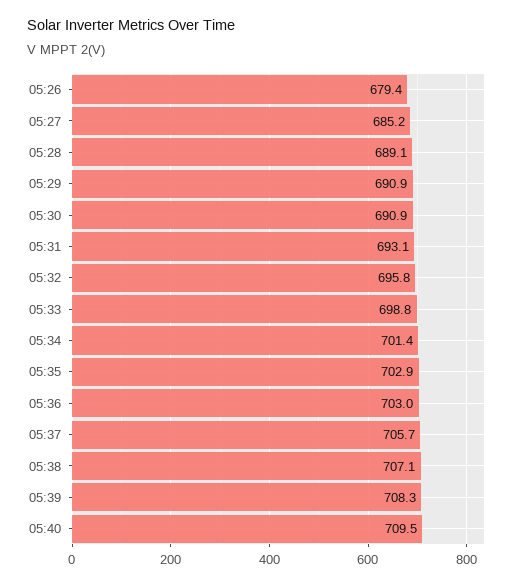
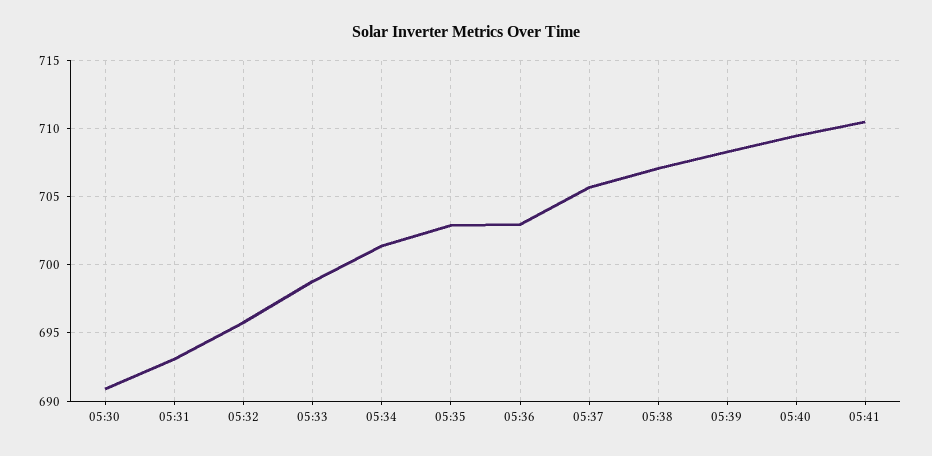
05:26: 679.4 -> none
05:27: 685.2 -> none
05:28: 689.1 -> none
05:29: 690.9 -> none
05:41: none -> 710.5

